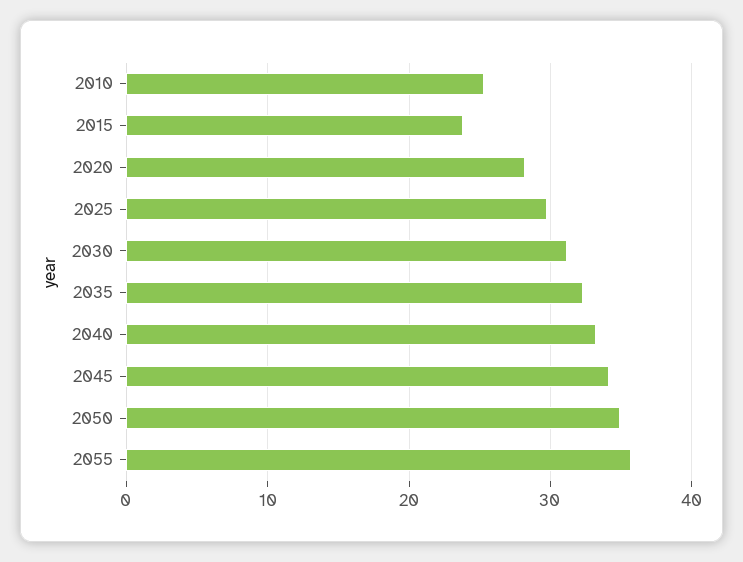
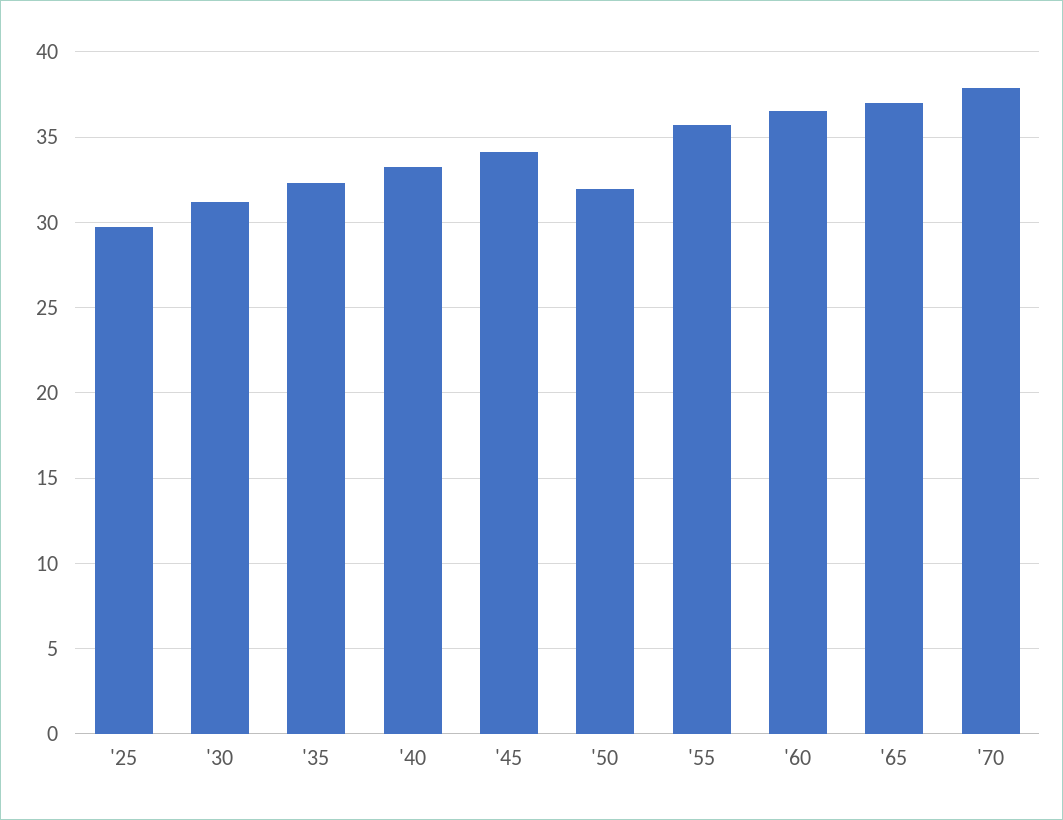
2010: 25 -> none
2015: 24 -> none
2020: 28 -> none
2050: 35 -> 32
'60: none -> 36.5
'65: none -> 37
'70: none -> 38

